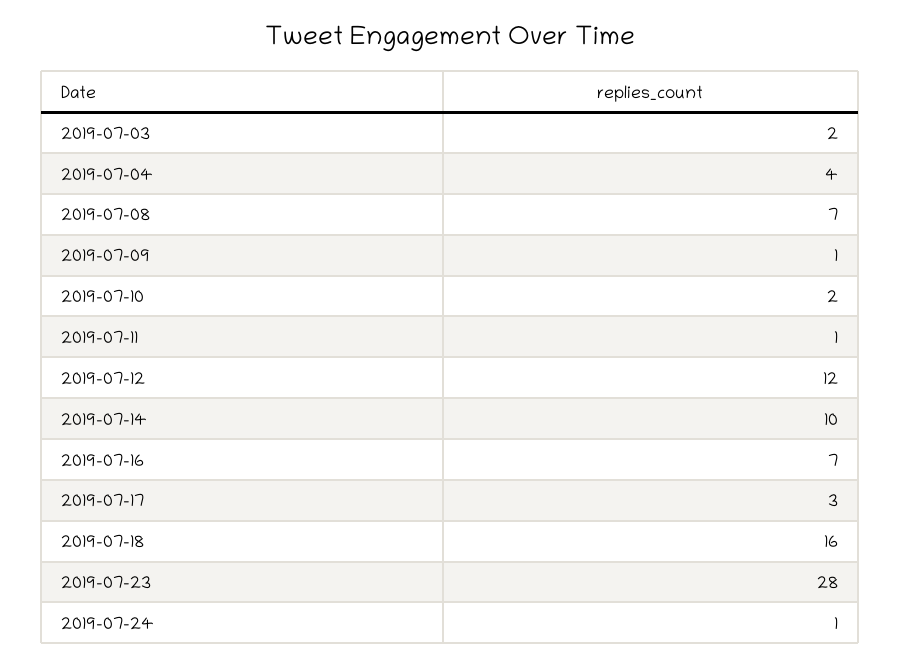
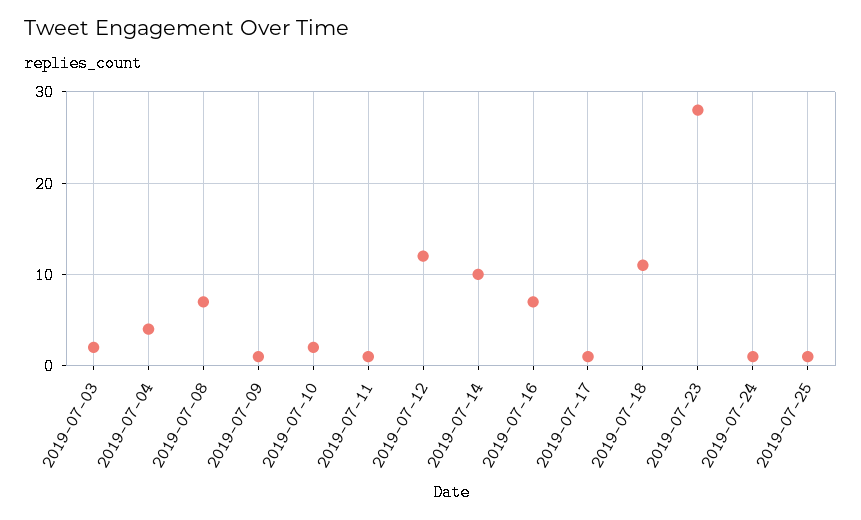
2019-07-17: 3 -> 1
2019-07-18: 16 -> 11
2019-07-25: none -> 1

